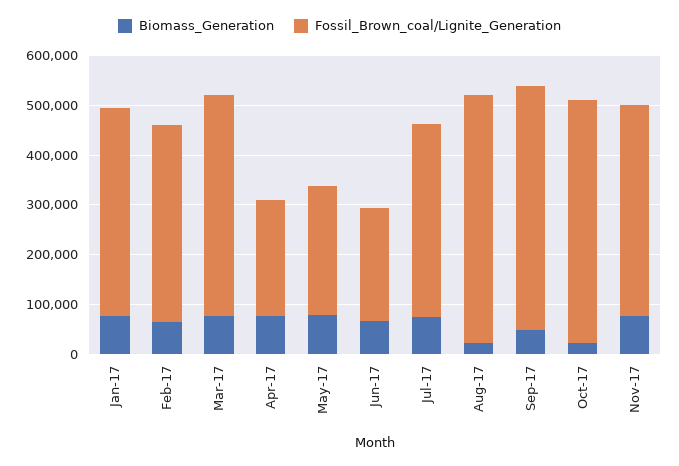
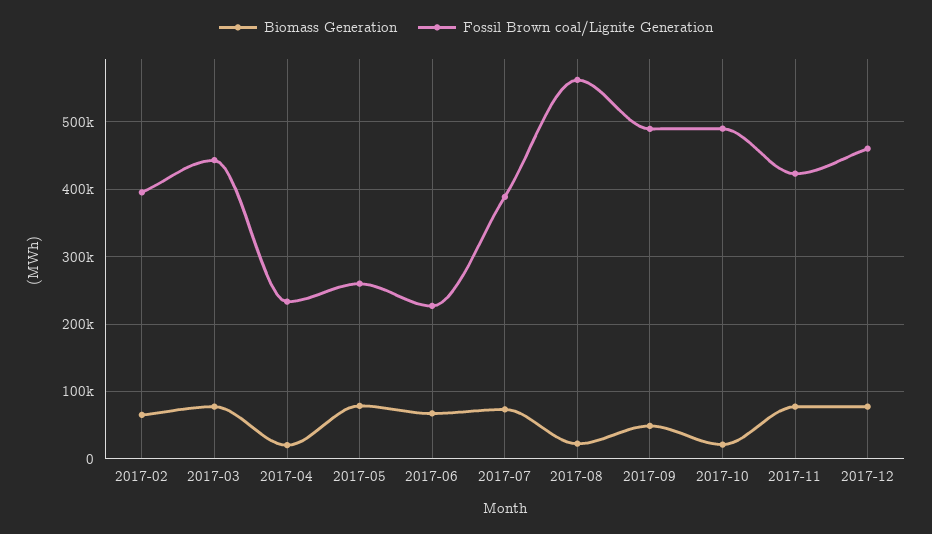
Biomass_Generation, Jan-17: 80000 -> none
Fossil_Brown_coal/Lignite_Generation, Jan-17: 420000 -> none
Biomass_Generation, Apr-17: 80000 -> 20000
Fossil_Brown_coal/Lignite_Generation, Aug-17: 500000 -> 560000
Biomass_Generation, 2017-12: none -> 80000
Fossil_Brown_coal/Lignite_Generation, 2017-12: none -> 460000

